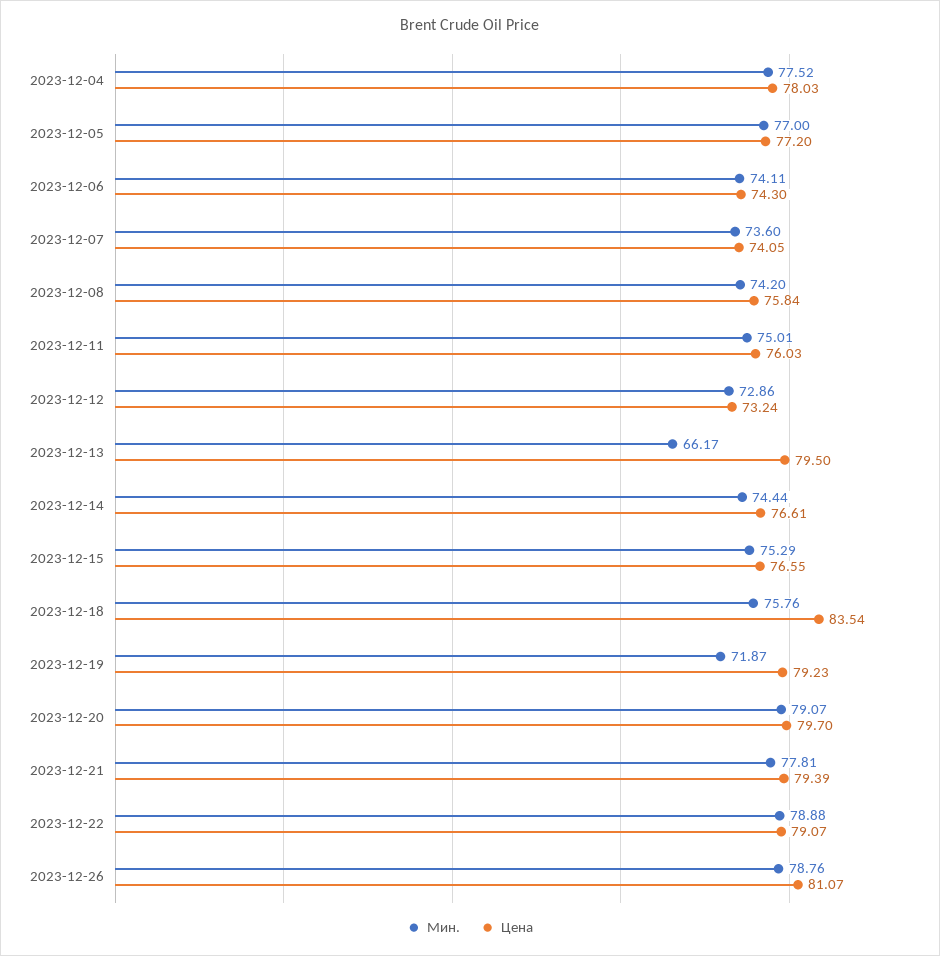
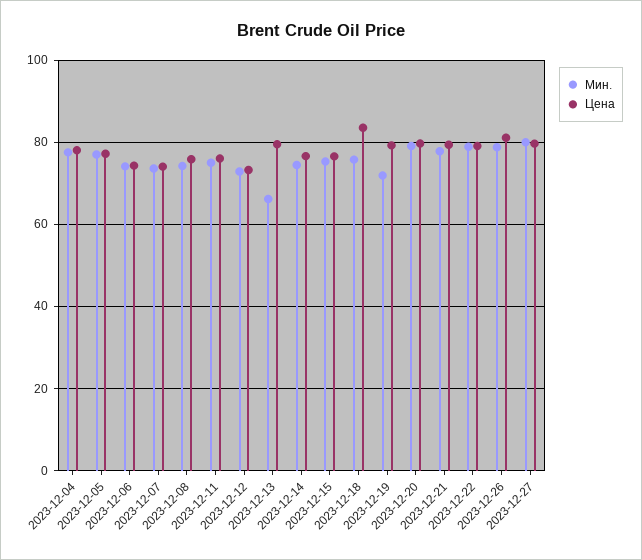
Мин., 2023-12-27: none -> 80
Цена, 2023-12-27: none -> 80

